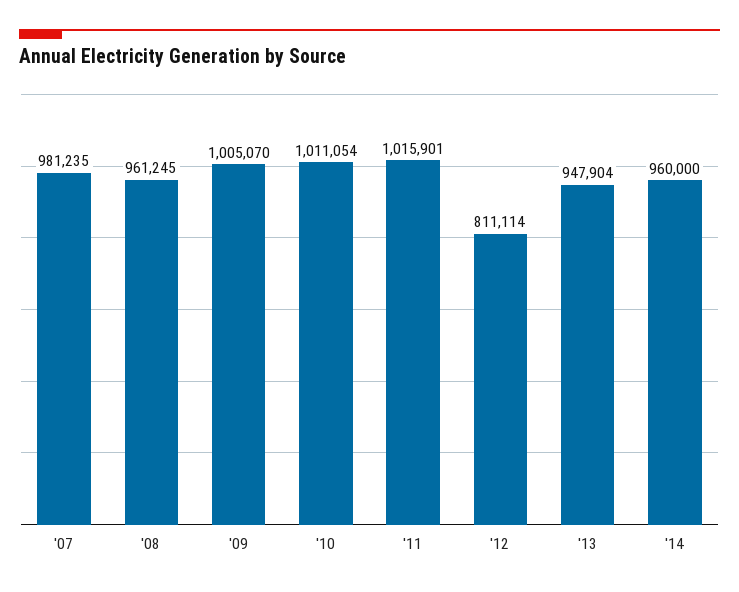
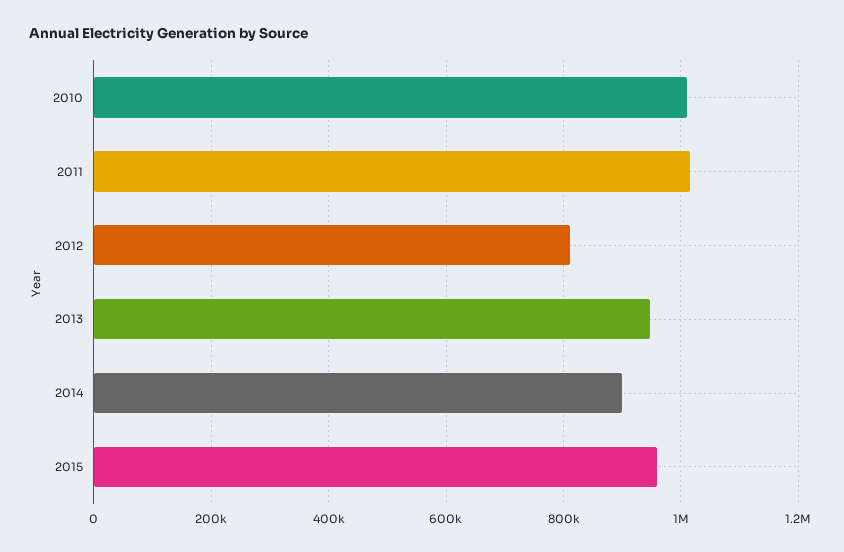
'07: 981235 -> none
'08: 961245 -> none
'09: 1005070 -> none
'14: 960000 -> 900000
2015: none -> 960000

